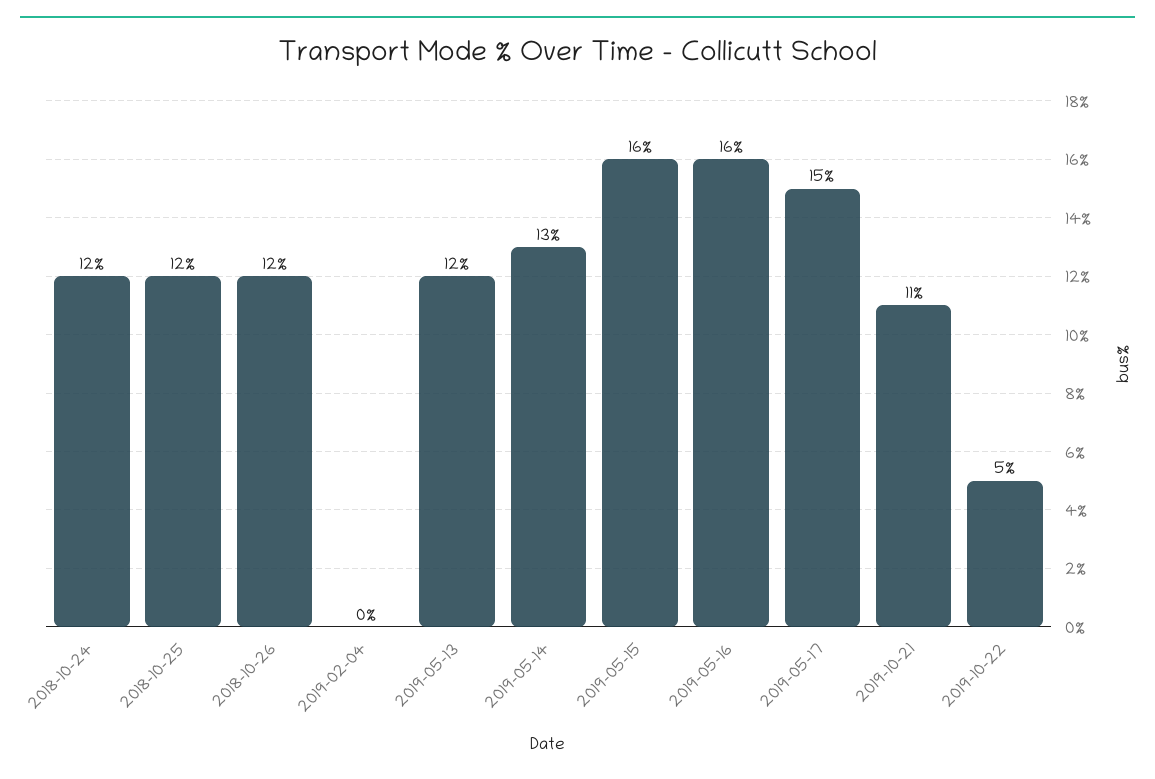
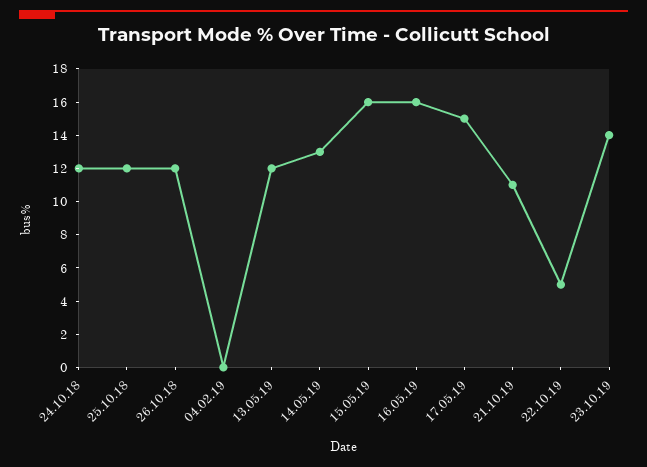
23.10.19: none -> 14

